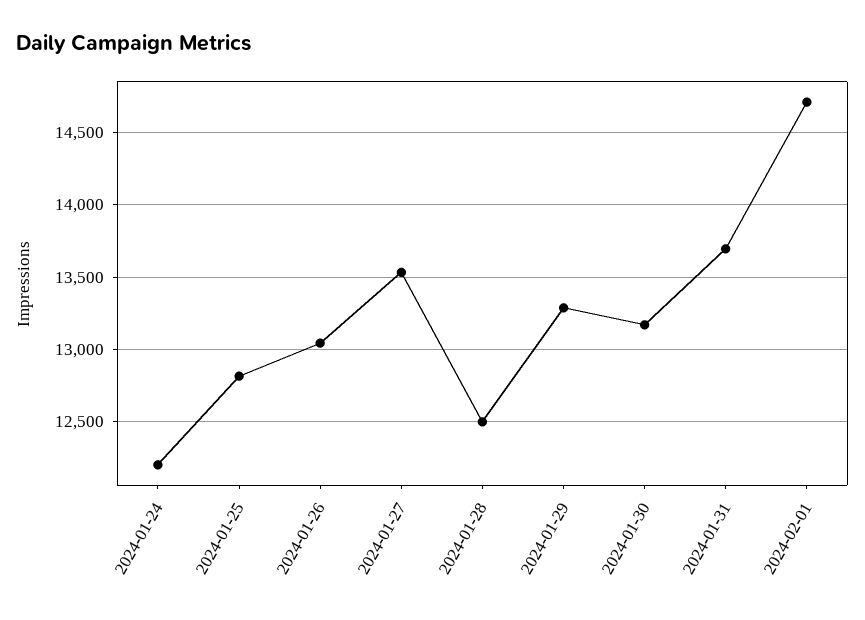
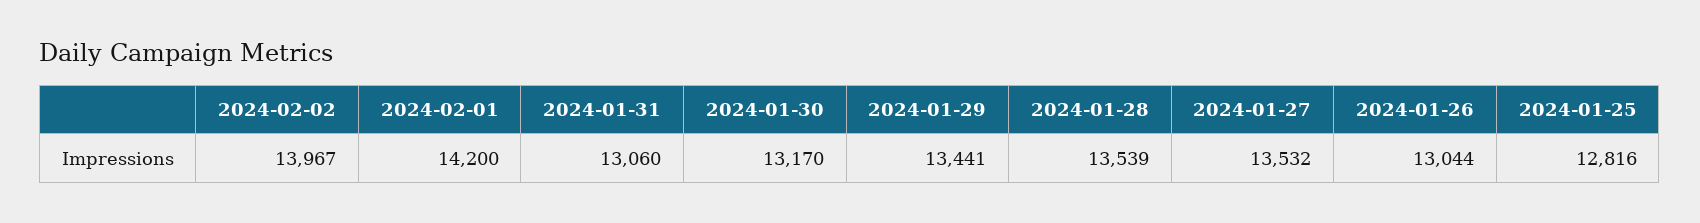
2024-01-24: 12200 -> none
2024-01-28: 12500 -> 13539
2024-01-29: 13300 -> 13441
2024-01-31: 13700 -> 13060
2024-02-01: 14700 -> 14200
2024-02-02: none -> 13967

